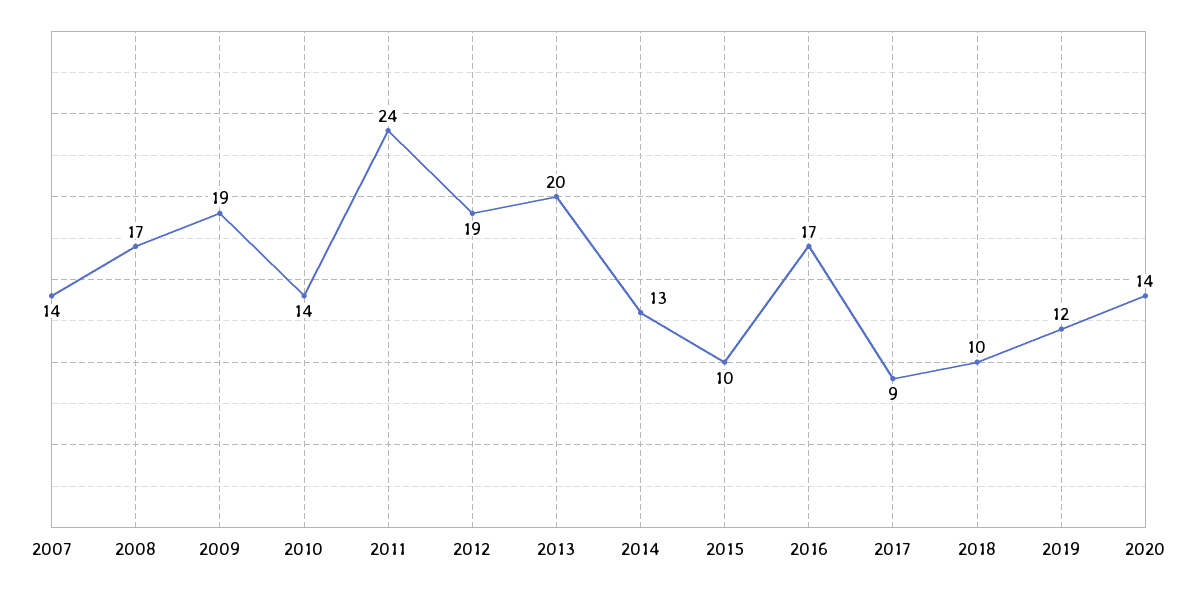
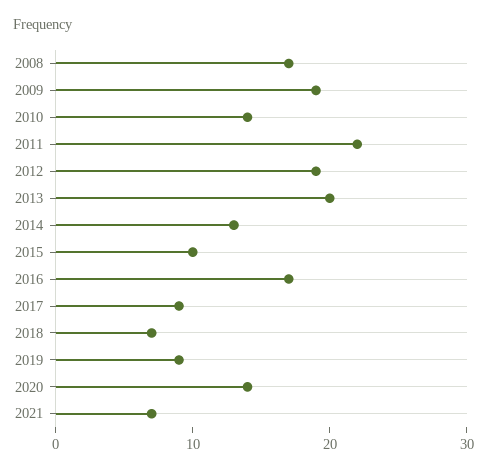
2007: 14 -> none
2011: 24 -> 22
2018: 10 -> 7
2019: 12 -> 9
2021: none -> 7

